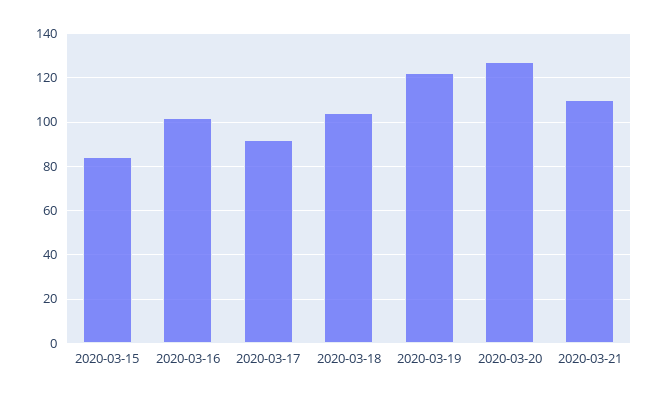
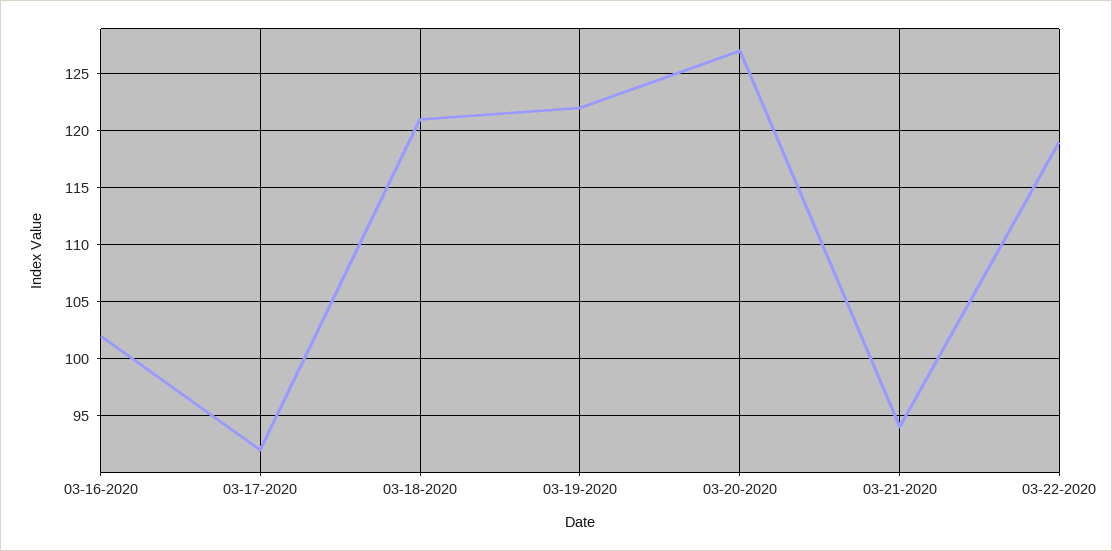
2020-03-15: 85 -> none
2020-03-18: 105 -> 121
2020-03-21: 110 -> 94
03-22-2020: none -> 119

